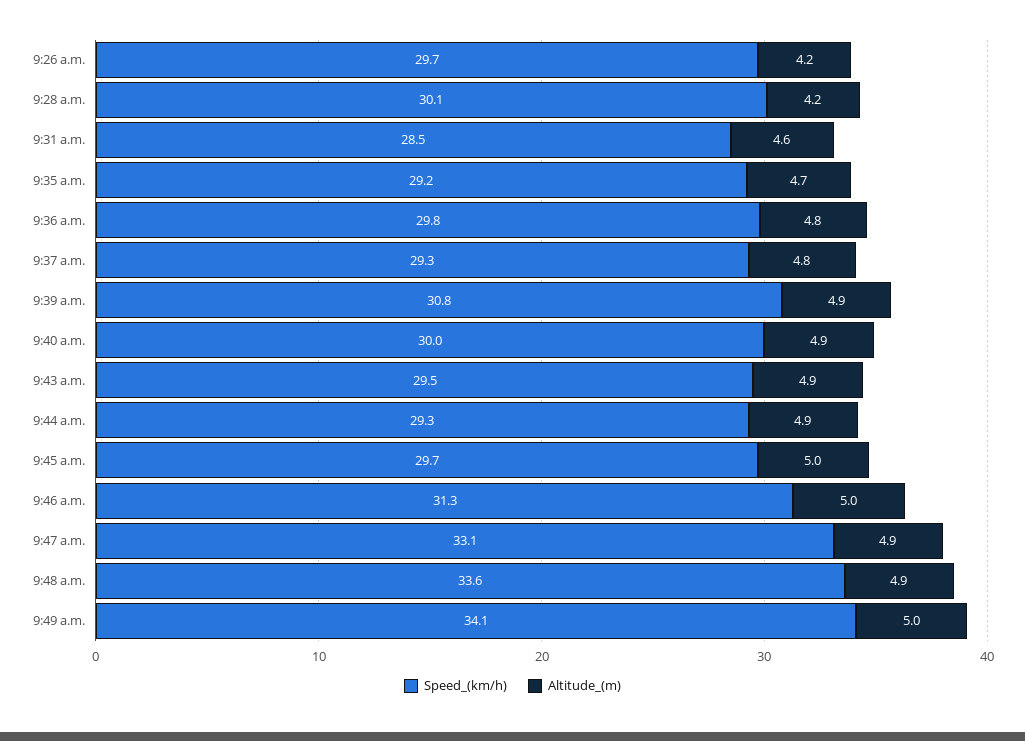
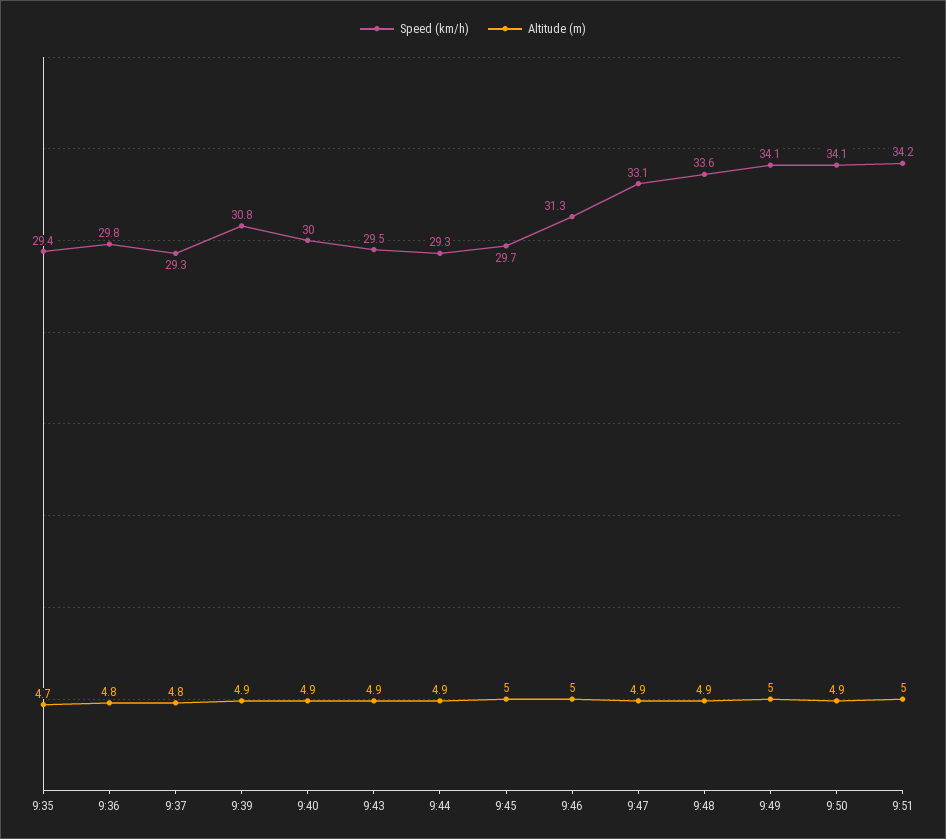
Speed_(km/h), 9:26 a.m.: 29.7 -> none
Altitude_(m), 9:26 a.m.: 4.2 -> none
Speed_(km/h), 9:28 a.m.: 30.1 -> none
Altitude_(m), 9:28 a.m.: 4.2 -> none
Speed_(km/h), 9:31 a.m.: 28.5 -> none
Altitude_(m), 9:31 a.m.: 4.6 -> none
Speed_(km/h), 9:35 a.m.: 29.2 -> 29.4
Speed_(km/h), 9:50: none -> 34.1
Altitude_(m), 9:50: none -> 4.9
Speed_(km/h), 9:51: none -> 34.2
Altitude_(m), 9:51: none -> 5

